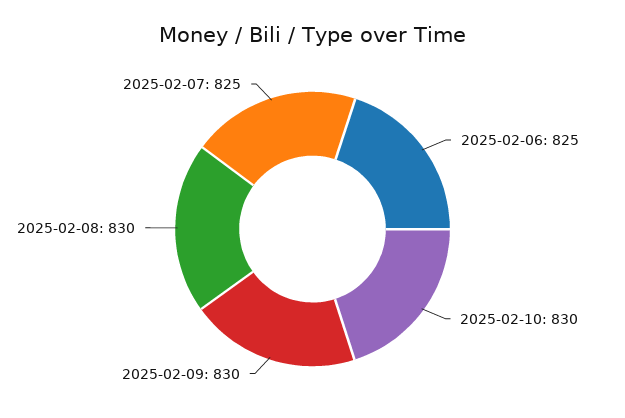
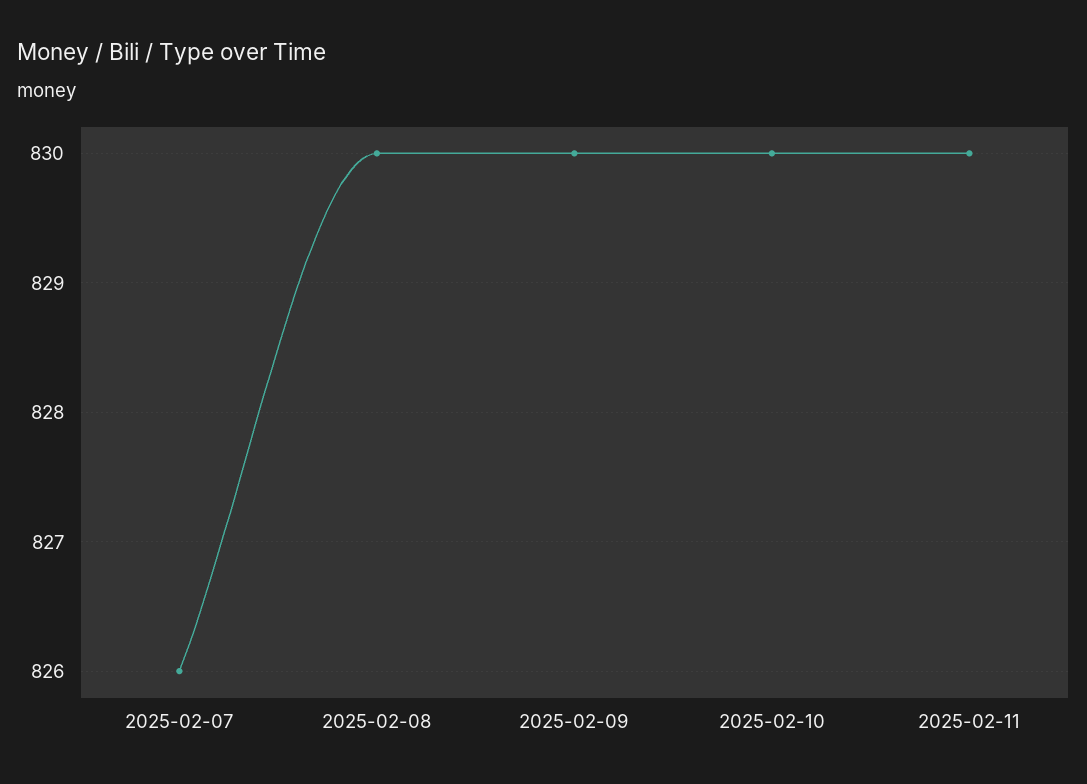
2025-02-06: 825 -> none
2025-02-07: 825 -> 826
2025-02-11: none -> 830

